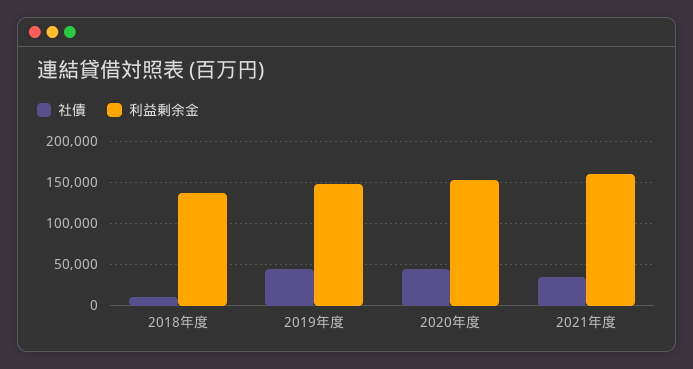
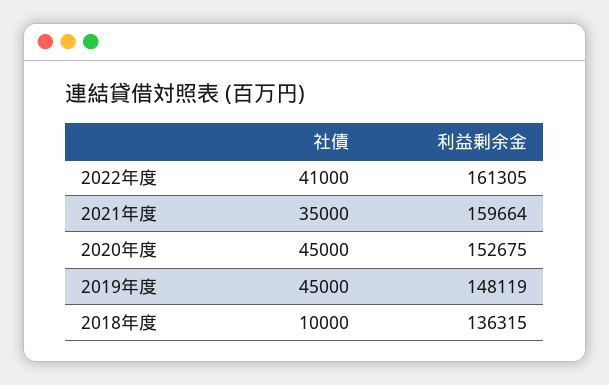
社債, 2022年度: none -> 41000
利益剰余金, 2022年度: none -> 161305

